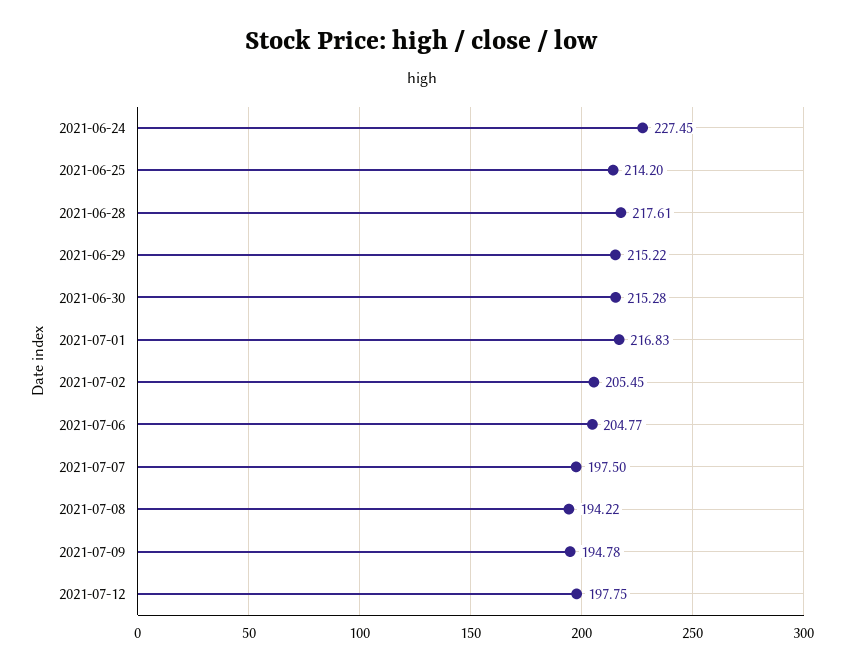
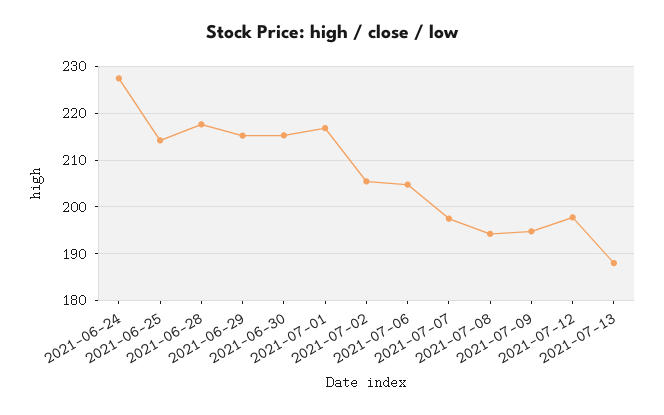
2021-07-13: none -> 188

